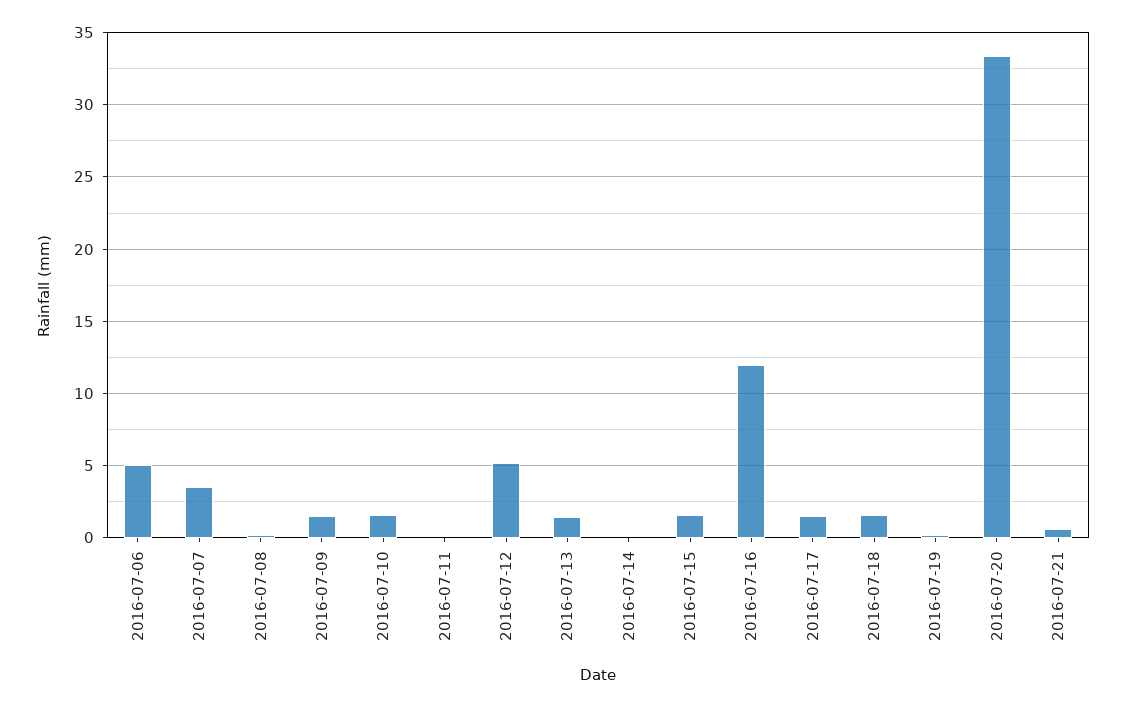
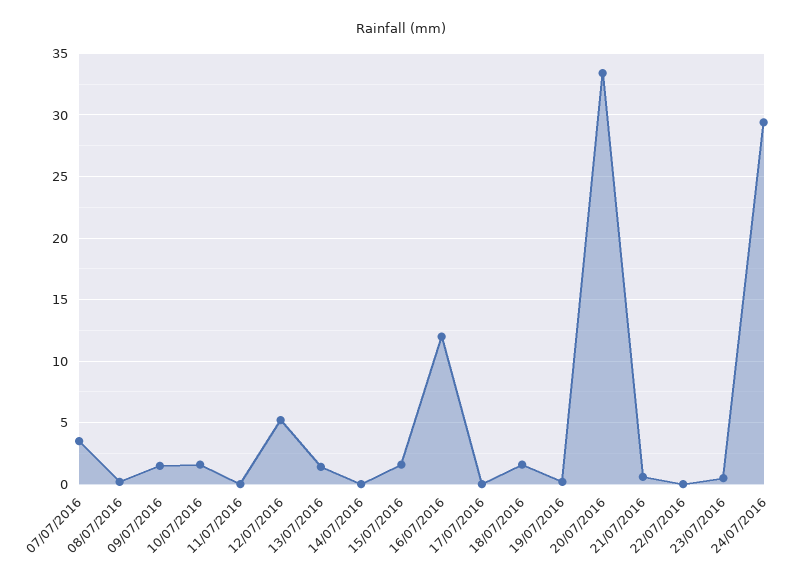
2016-07-06: 5 -> none
2016-07-17: 1.5 -> 0
22/07/2016: none -> 0
23/07/2016: none -> 0.5
24/07/2016: none -> 29.5

